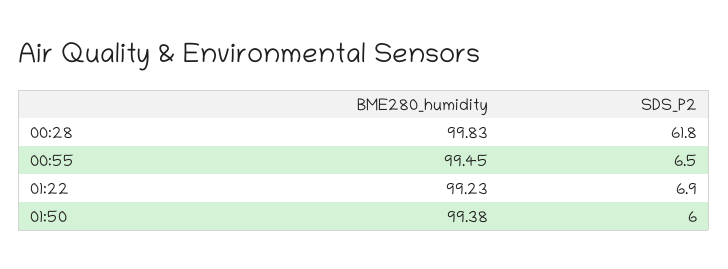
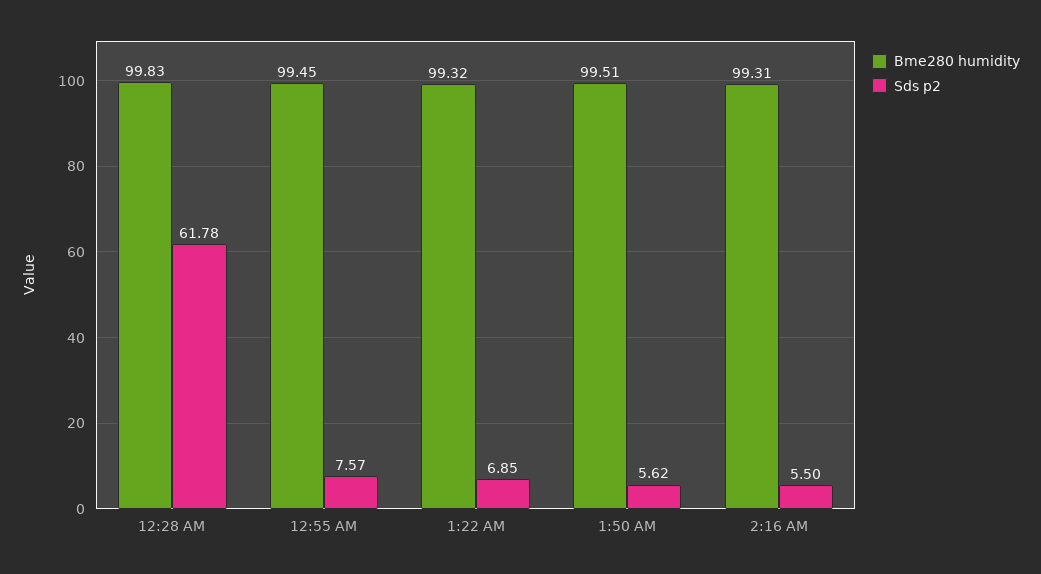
SDS_P2, 00:55: 6.5 -> 7.57
BME280_humidity, 01:22: 99.23 -> 99.32
BME280_humidity, 01:50: 99.38 -> 99.51
SDS_P2, 01:50: 6 -> 5.62
BME280_humidity, 2:16 AM: none -> 99.31
SDS_P2, 2:16 AM: none -> 5.5

